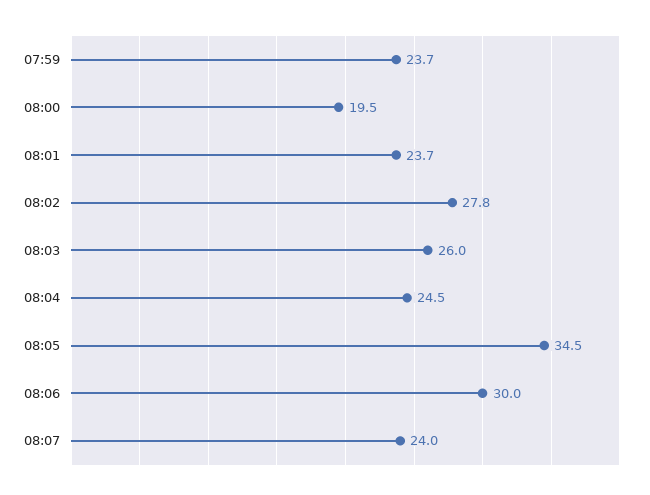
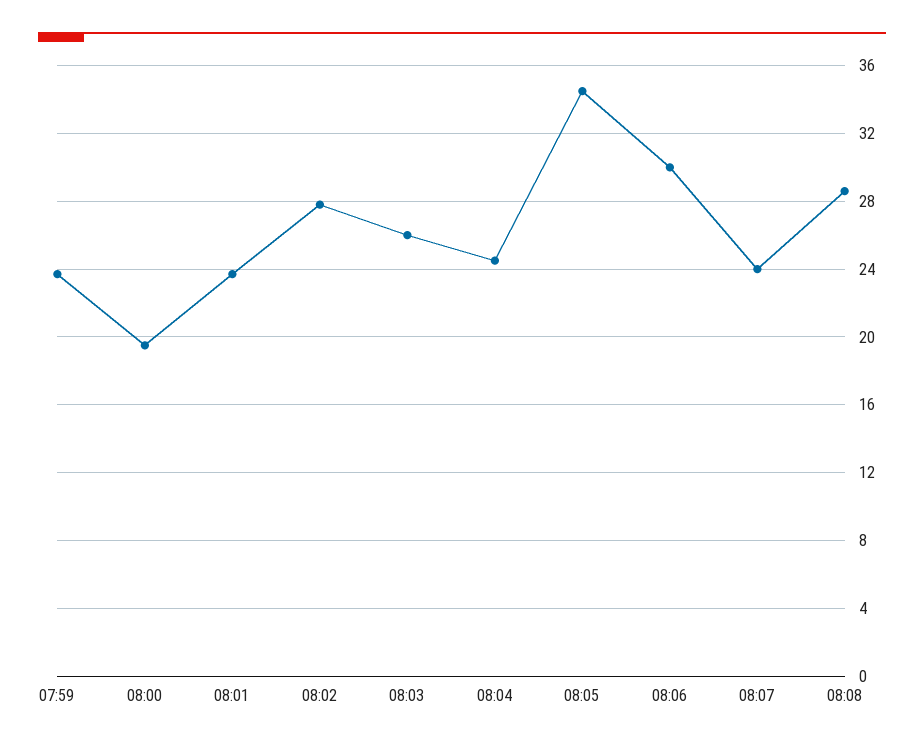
08:08: none -> 28.5

